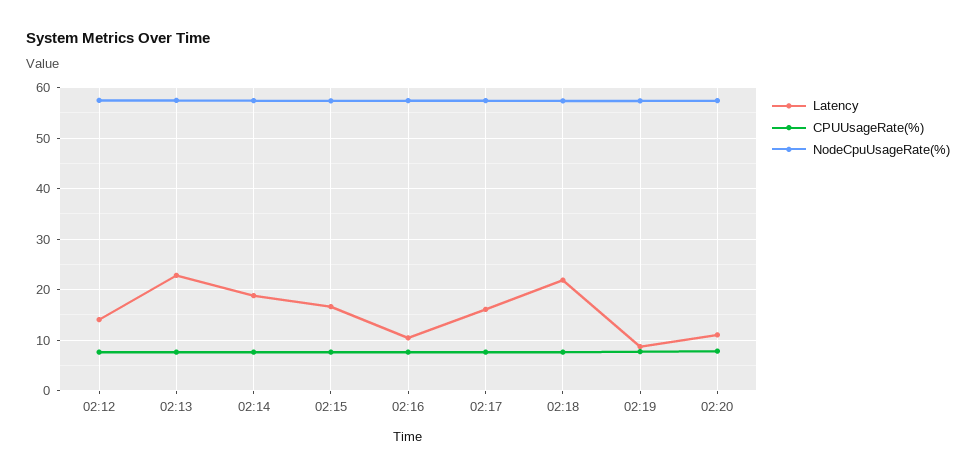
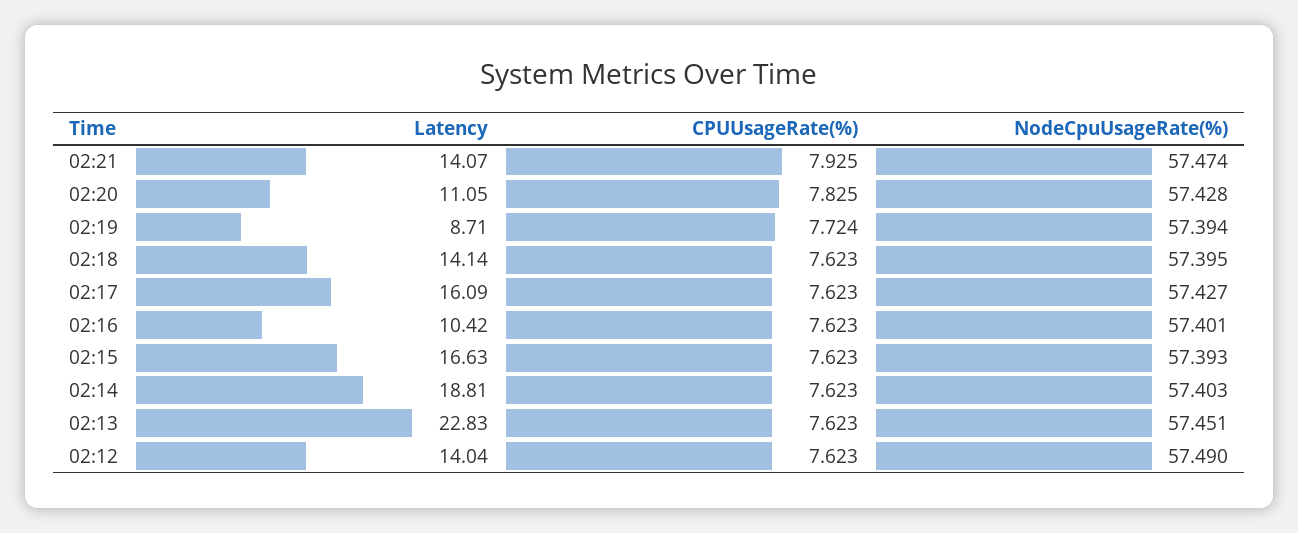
Latency, 02:18: 22 -> 14.14
Latency, 02:21: none -> 14.07
CPUUsageRate(%), 02:21: none -> 7.925
NodeCpuUsageRate(%), 02:21: none -> 57.474

